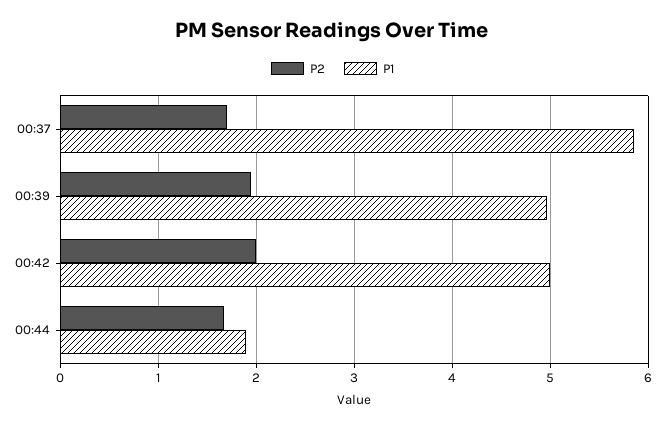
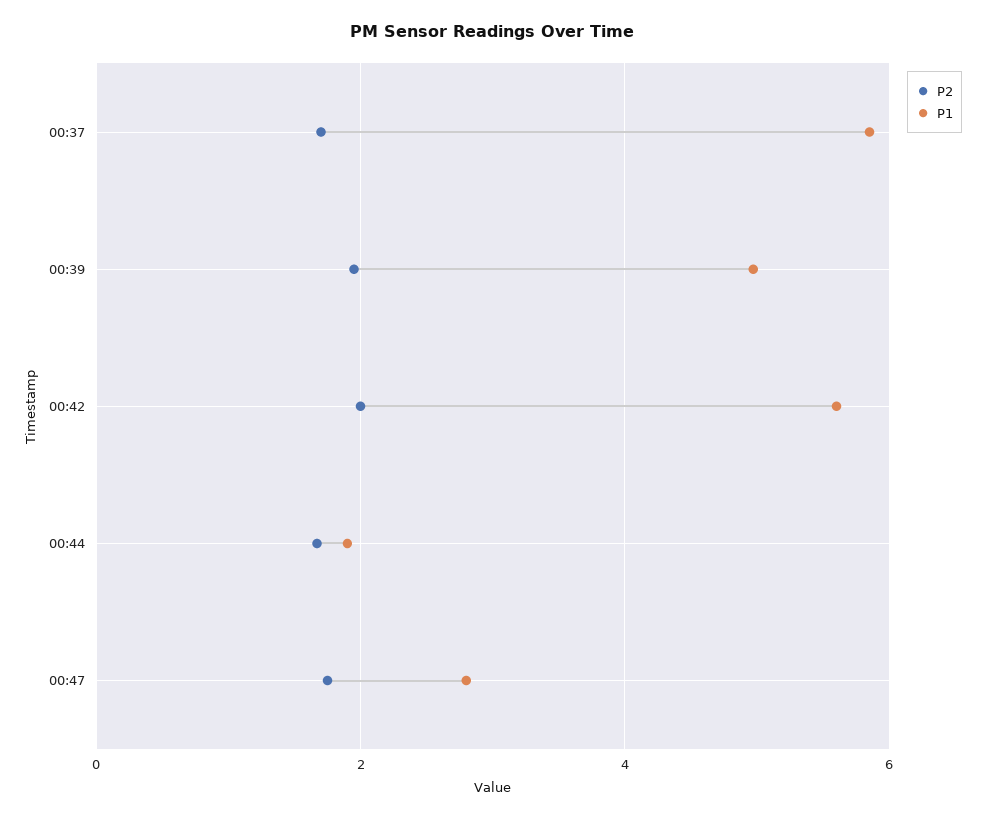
P1, 00:42: 5 -> 5.6
P2, 00:47: none -> 1.8
P1, 00:47: none -> 2.8

